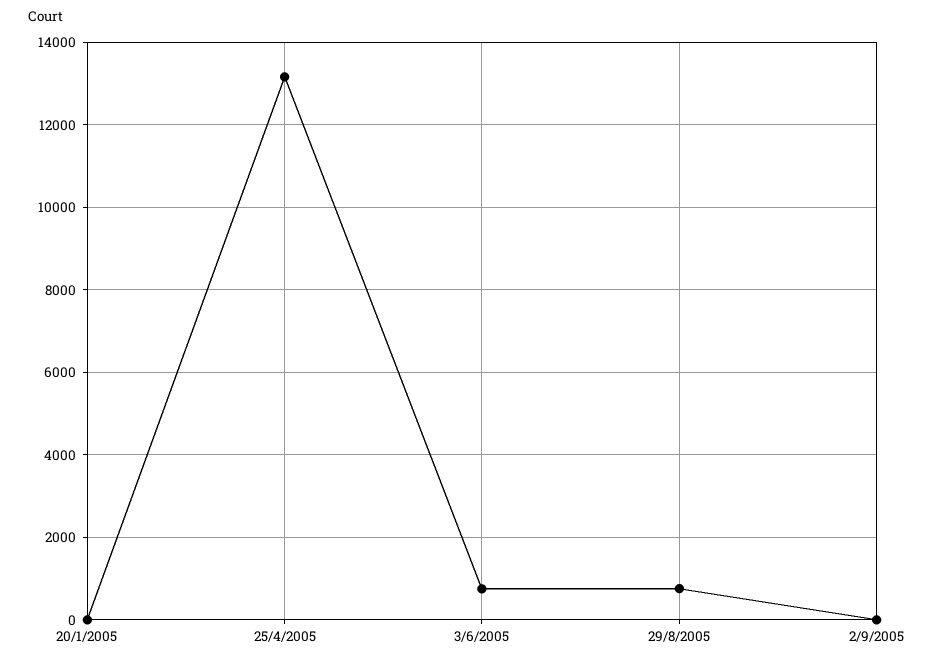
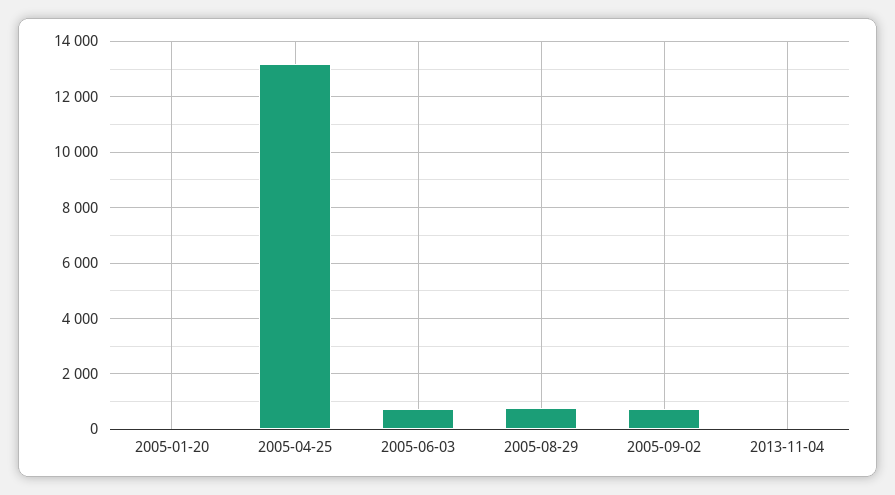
2/9/2005: 0 -> 750
2013-11-04: none -> 0

